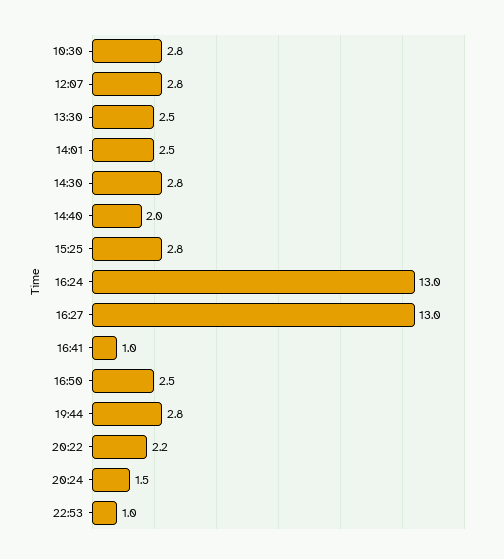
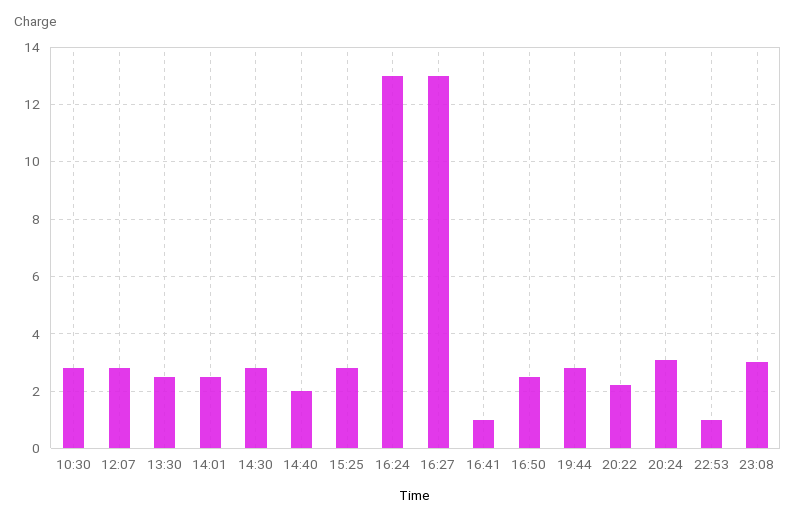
20:24: 1.5 -> 3
23:08: none -> 3

